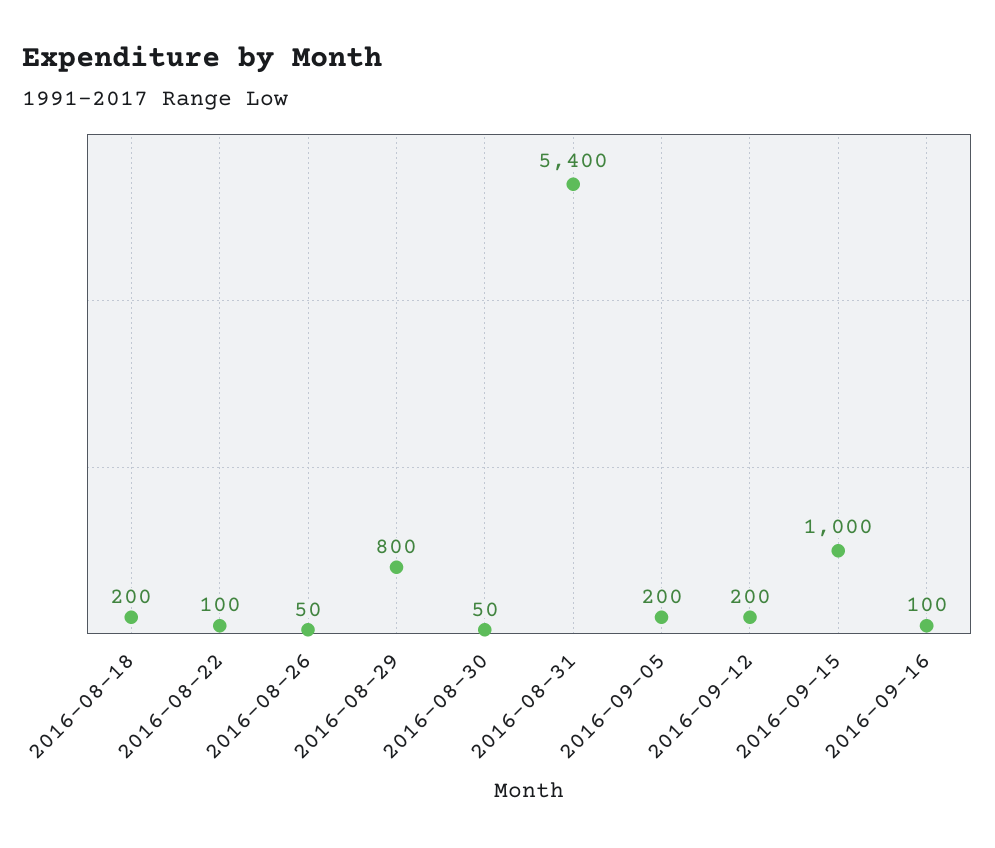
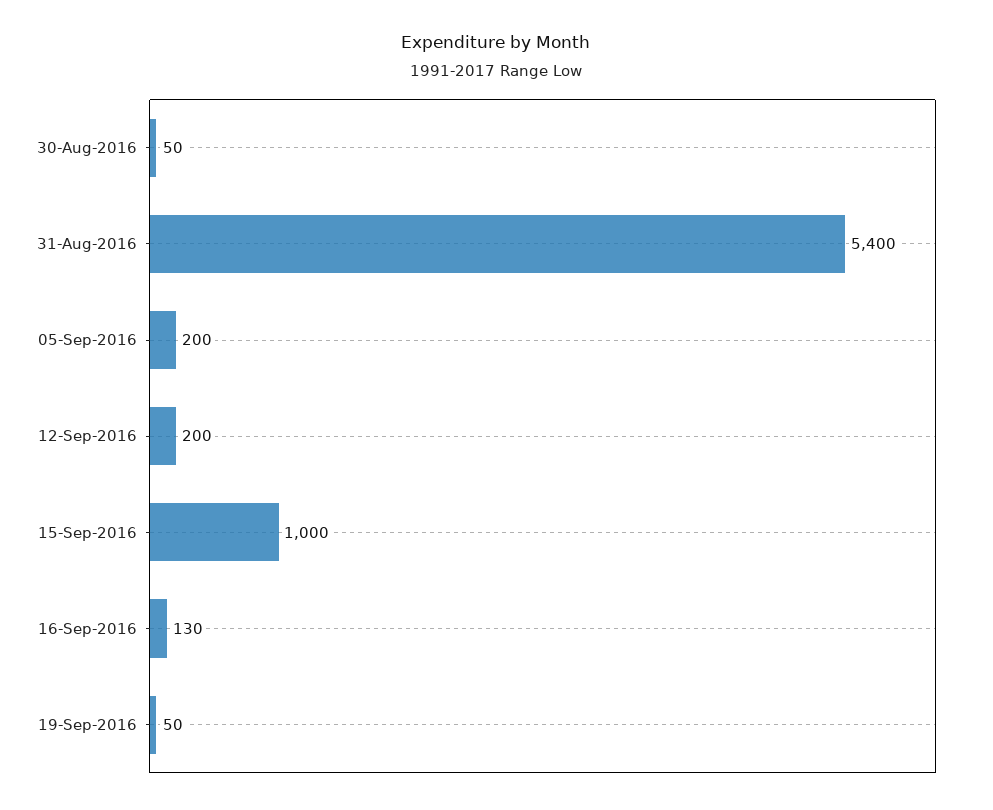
2016-08-18: 200 -> none
2016-08-22: 100 -> none
2016-08-26: 50 -> none
2016-08-29: 800 -> none
2016-09-16: 100 -> 130
19-Sep-2016: none -> 50

